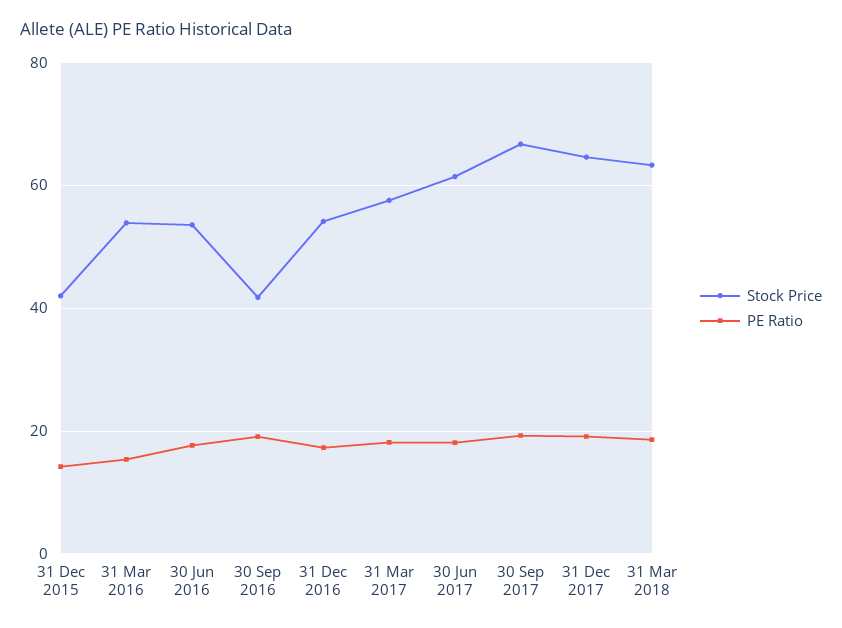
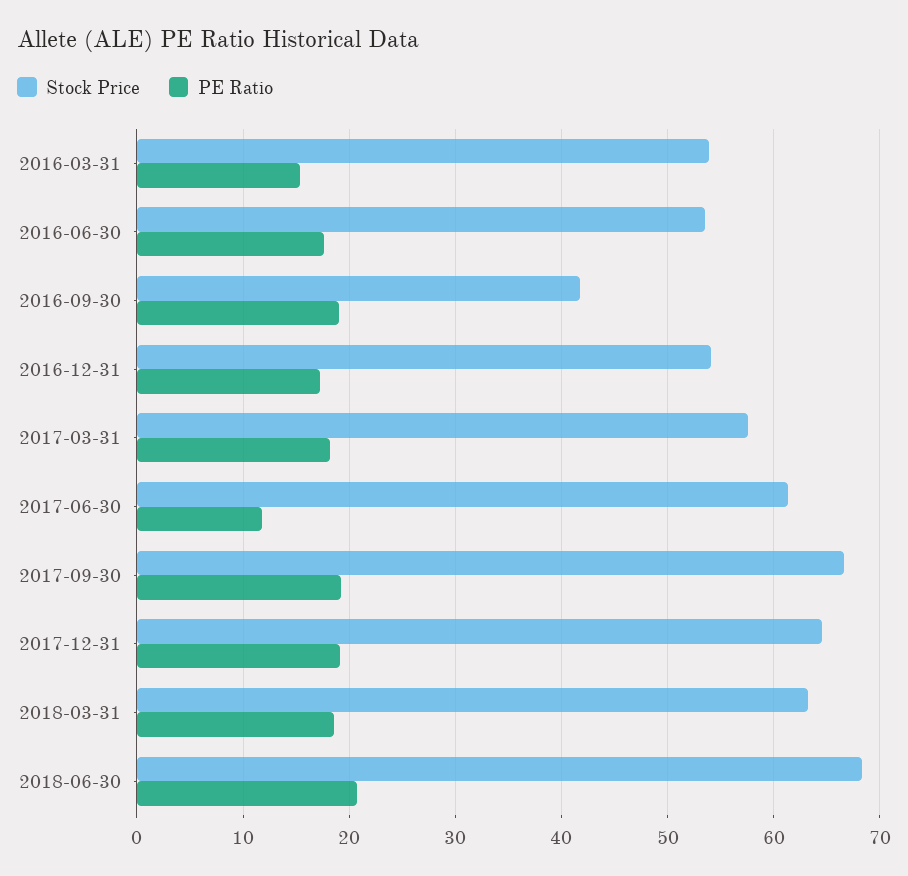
Stock Price, 31 Dec 2015: 42 -> none
PE Ratio, 31 Dec 2015: 14 -> none
PE Ratio, 30 Jun 2017: 18 -> 12
Stock Price, 2018-06-30: none -> 68
PE Ratio, 2018-06-30: none -> 21

